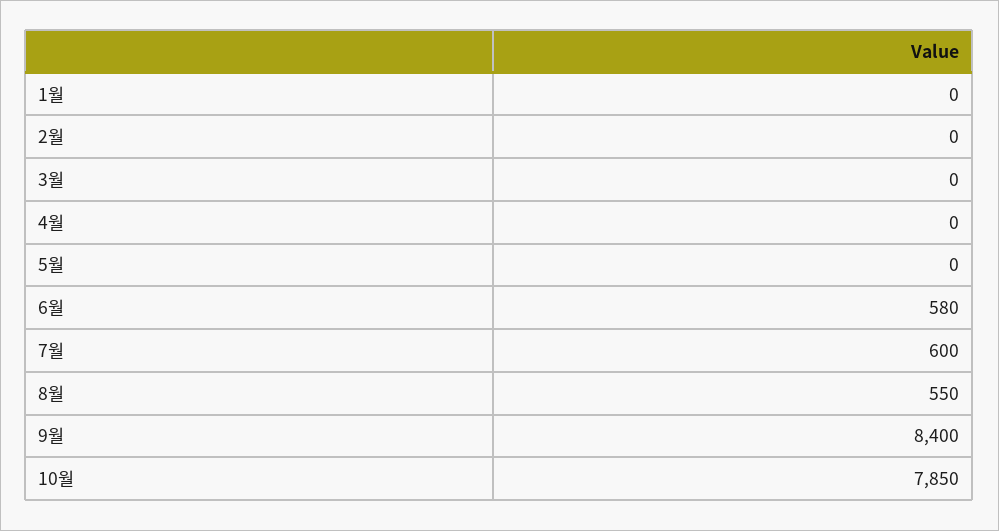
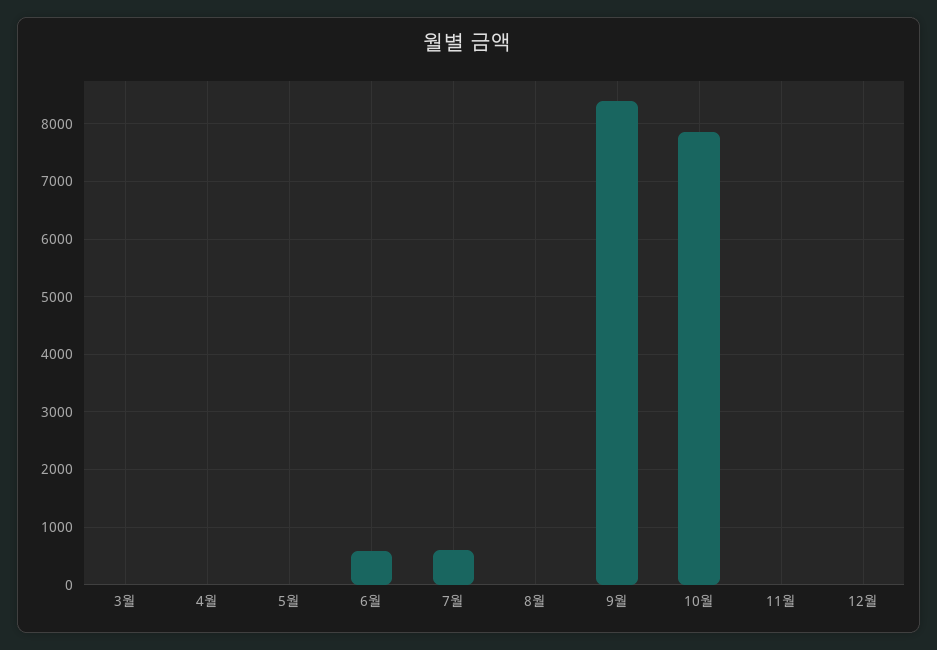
1월: 0 -> none
2월: 0 -> none
8월: 550 -> 0
11월: none -> 0
12월: none -> 0

